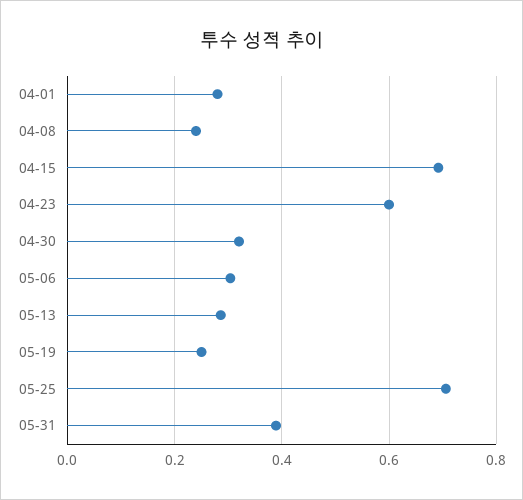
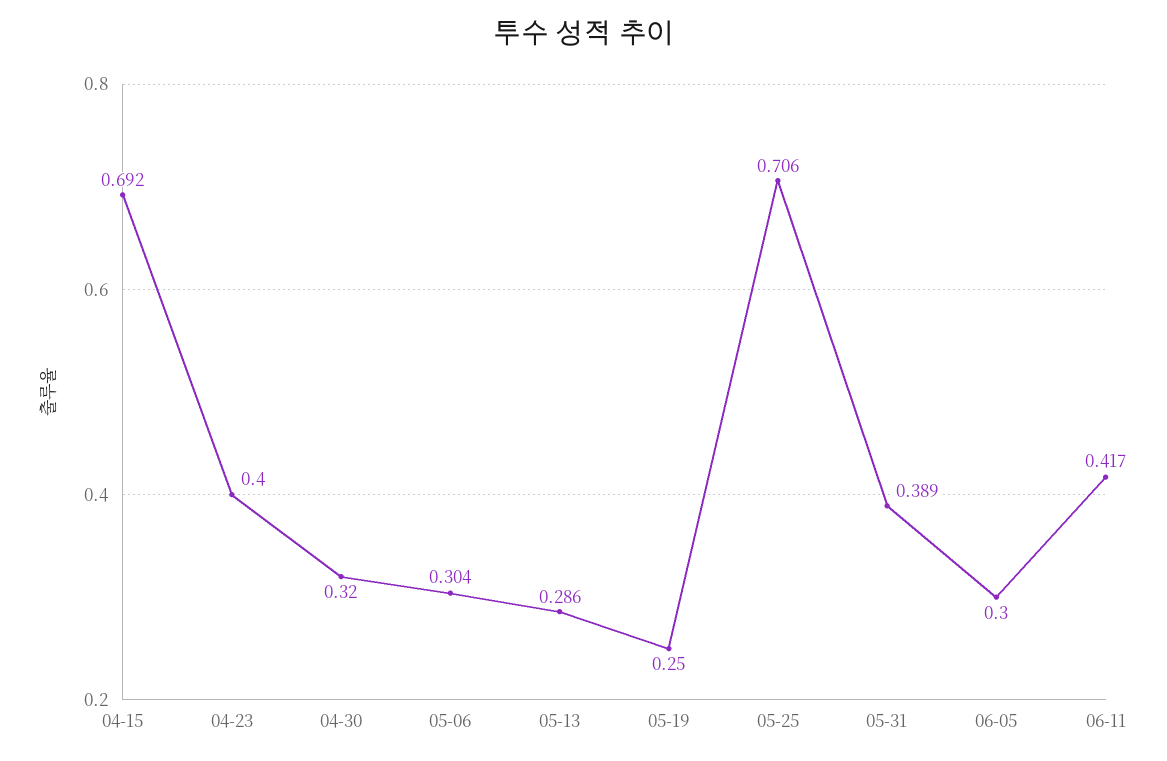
04-01: 0.28 -> none
04-08: 0.24 -> none
04-23: 0.6 -> 0.4
06-05: none -> 0.3
06-11: none -> 0.417

